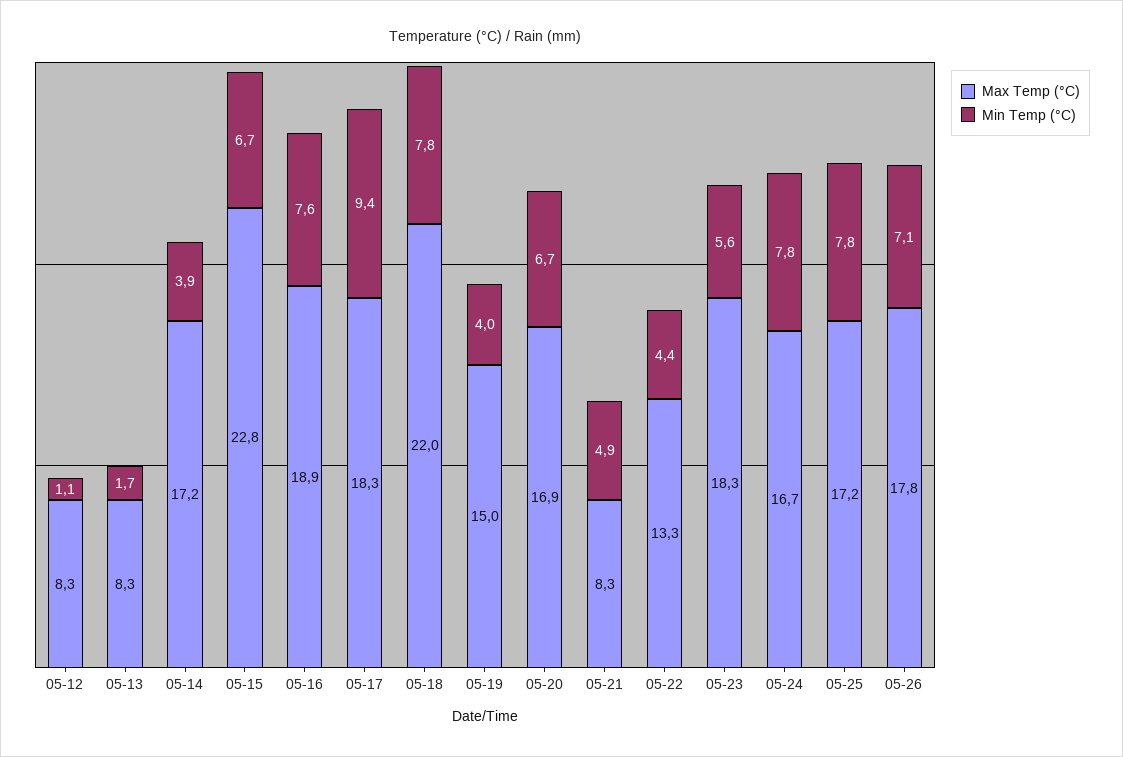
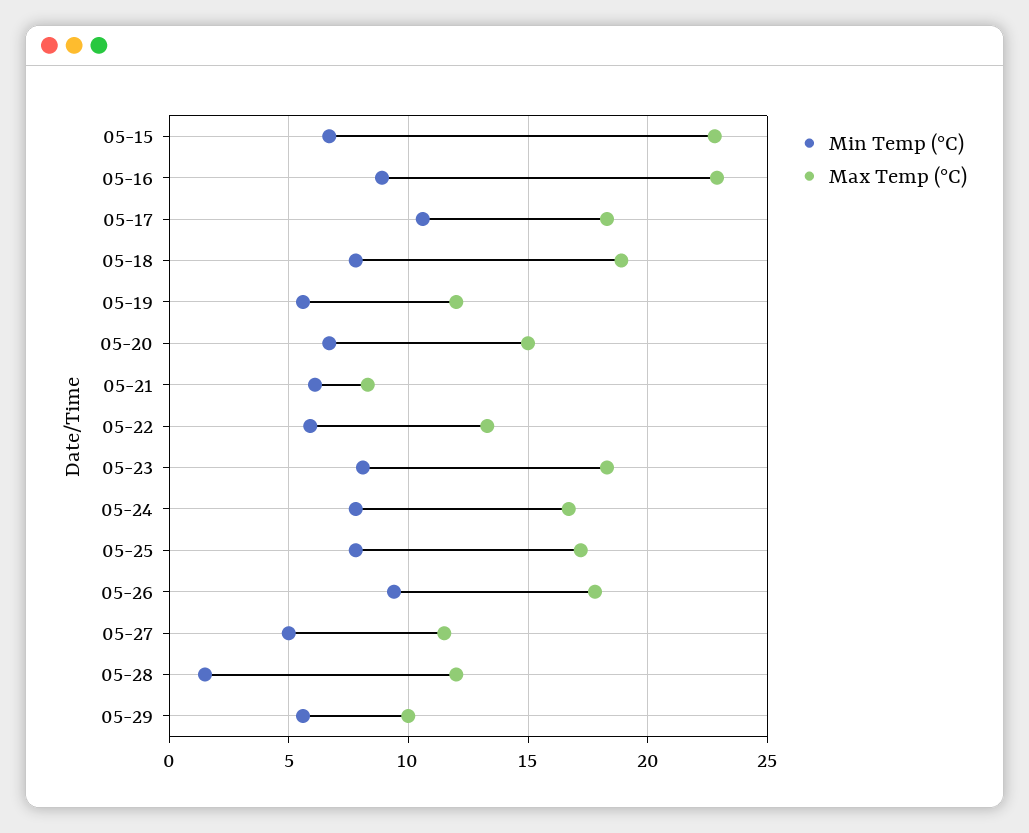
Max Temp (°C), 05-12: 8.3 -> none
Min Temp (°C), 05-12: 1.1 -> none
Max Temp (°C), 05-13: 8.3 -> none
Min Temp (°C), 05-13: 1.7 -> none
Max Temp (°C), 05-14: 17.2 -> none
Min Temp (°C), 05-14: 3.9 -> none
Max Temp (°C), 05-16: 18.9 -> 23
Min Temp (°C), 05-16: 7.6 -> 9
Min Temp (°C), 05-17: 9.4 -> 10.5
Max Temp (°C), 05-18: 22 -> 19
Max Temp (°C), 05-19: 15 -> 12
Min Temp (°C), 05-19: 4 -> 5.5
Max Temp (°C), 05-20: 16.9 -> 15
Min Temp (°C), 05-21: 4.9 -> 6
Min Temp (°C), 05-22: 4.4 -> 6
Min Temp (°C), 05-23: 5.6 -> 8
Min Temp (°C), 05-26: 7.1 -> 9.5
Min Temp (°C), 05-27: none -> 5
Max Temp (°C), 05-27: none -> 11.5
Min Temp (°C), 05-28: none -> 1.5
Max Temp (°C), 05-28: none -> 12
Min Temp (°C), 05-29: none -> 5.5
Max Temp (°C), 05-29: none -> 10

